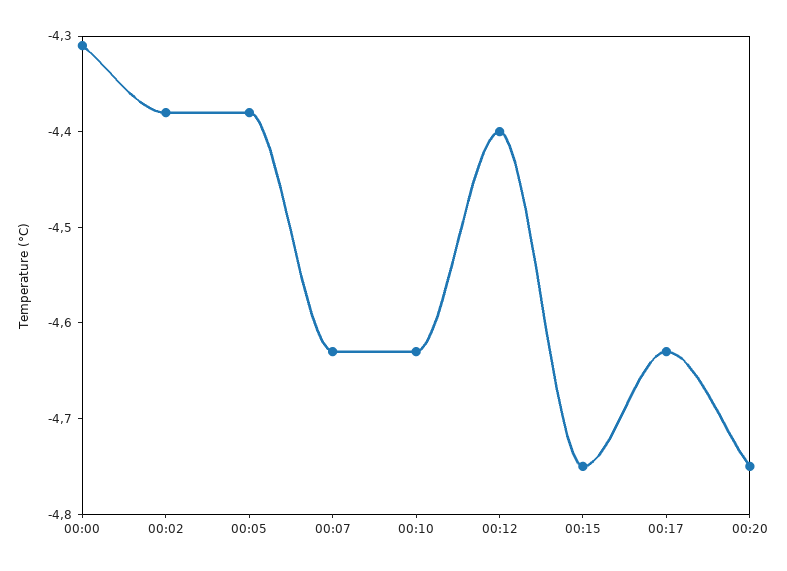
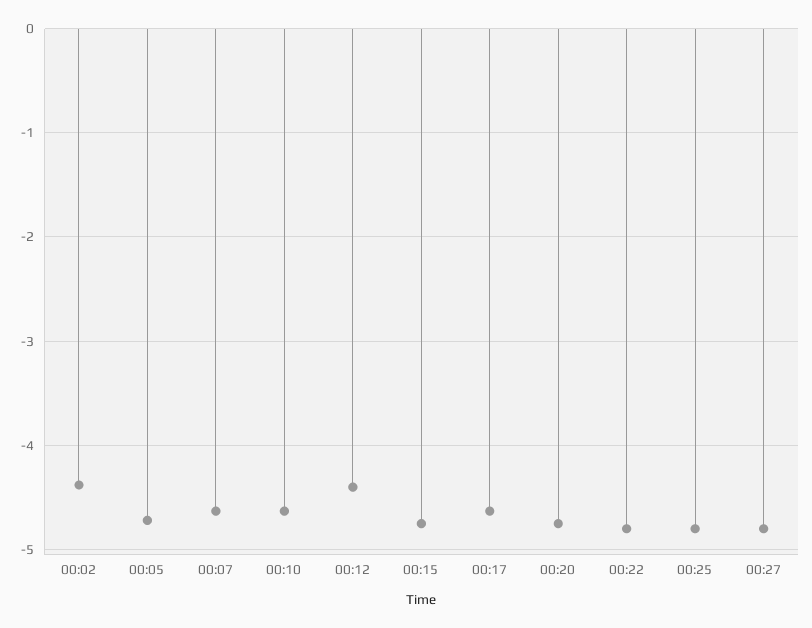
00:00: -4.31 -> none
00:05: -4.38 -> -4.7
00:22: none -> -4.8
00:25: none -> -4.8
00:27: none -> -4.8

